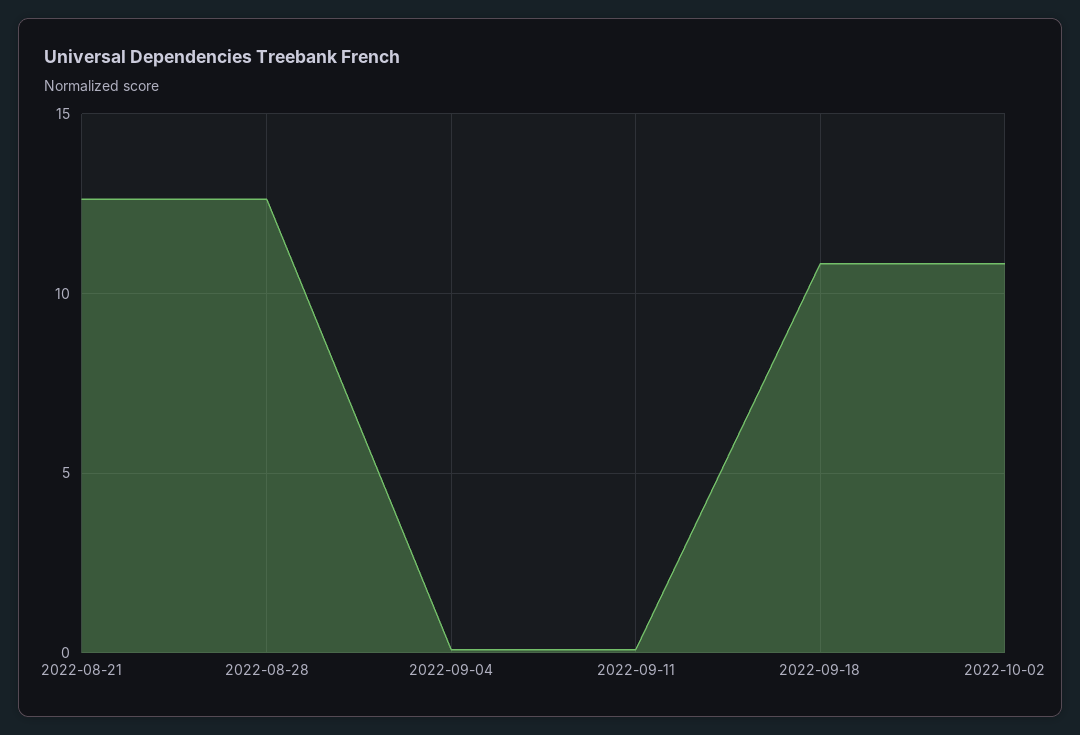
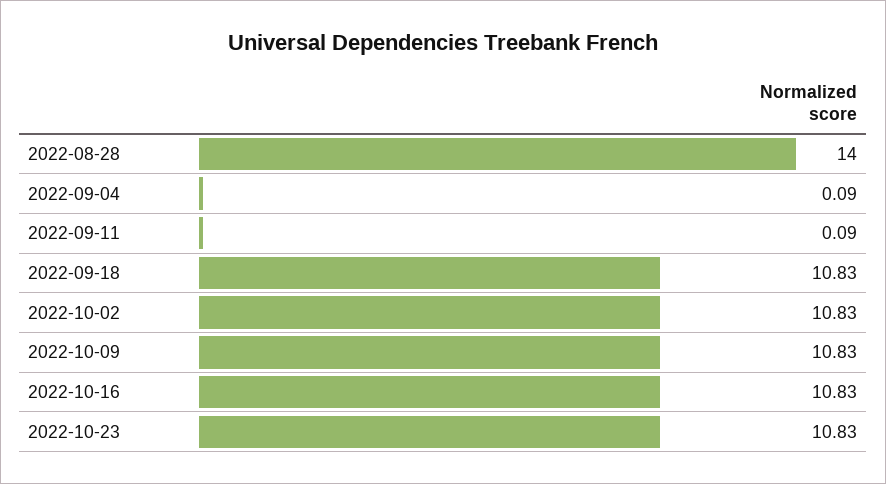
2022-08-21: 12.5 -> none
2022-08-28: 12.5 -> 14
2022-10-09: none -> 10.83
2022-10-16: none -> 10.83
2022-10-23: none -> 10.83

